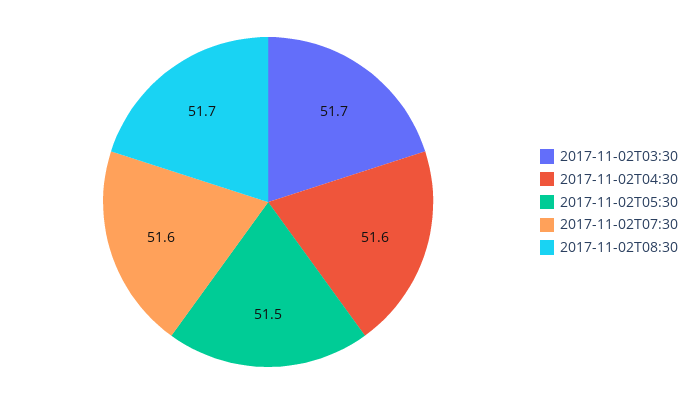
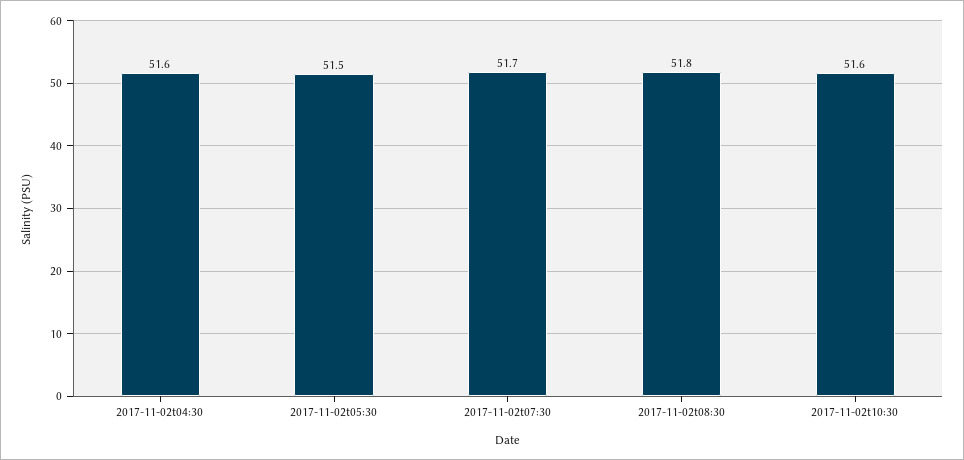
2017-11-02T03:30: 51.7 -> none
2017-11-02T07:30: 51.6 -> 51.7
2017-11-02T08:30: 51.7 -> 51.8
2017-11-02t10:30: none -> 51.6

